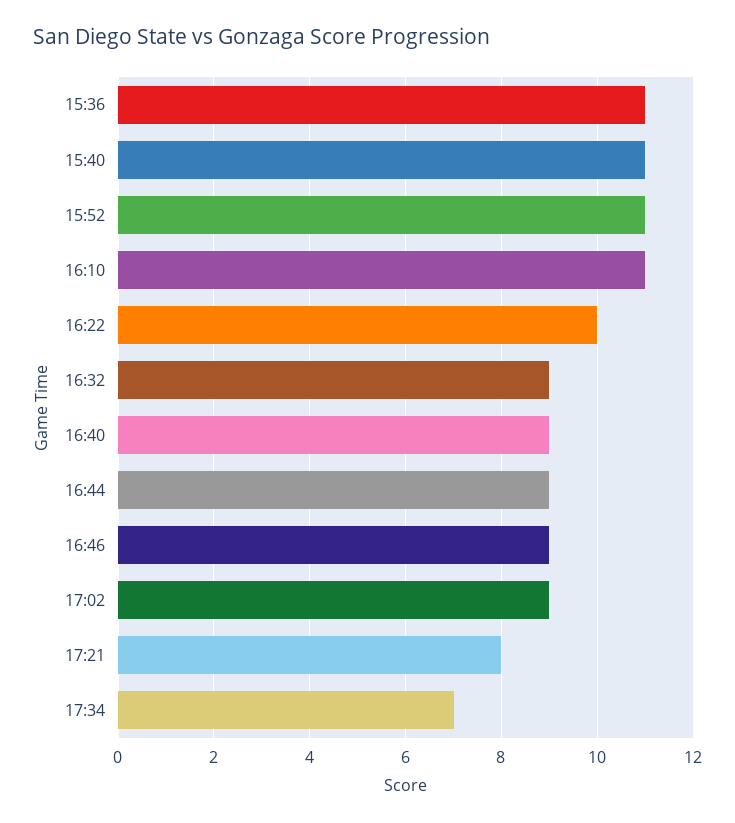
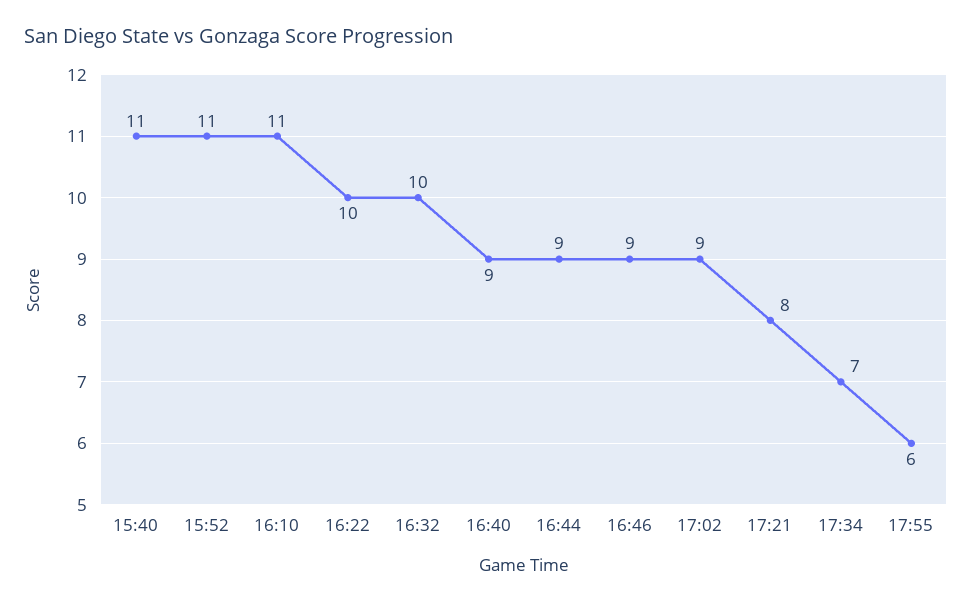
15:36: 11 -> none
16:32: 9 -> 10
17:55: none -> 6

